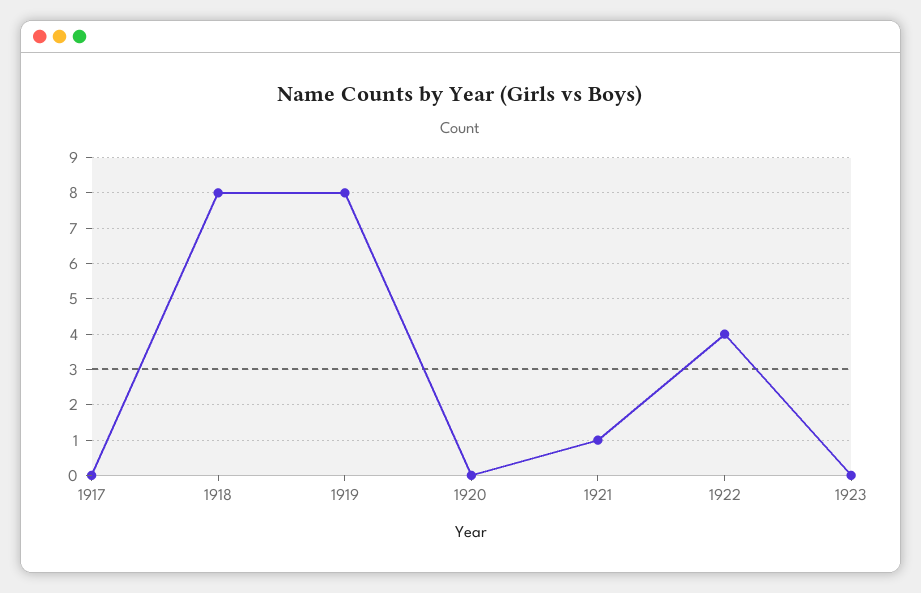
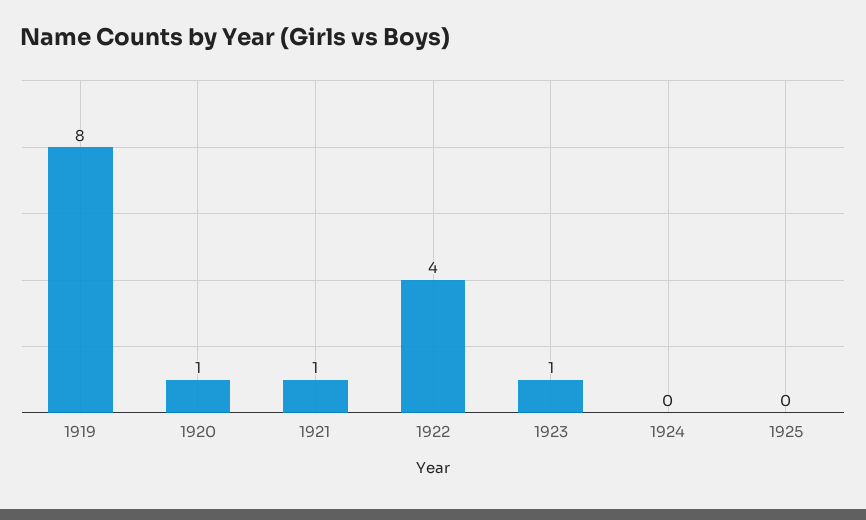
1917: 0 -> none
1918: 8 -> none
1920: 0 -> 1
1923: 0 -> 1
1924: none -> 0
1925: none -> 0

